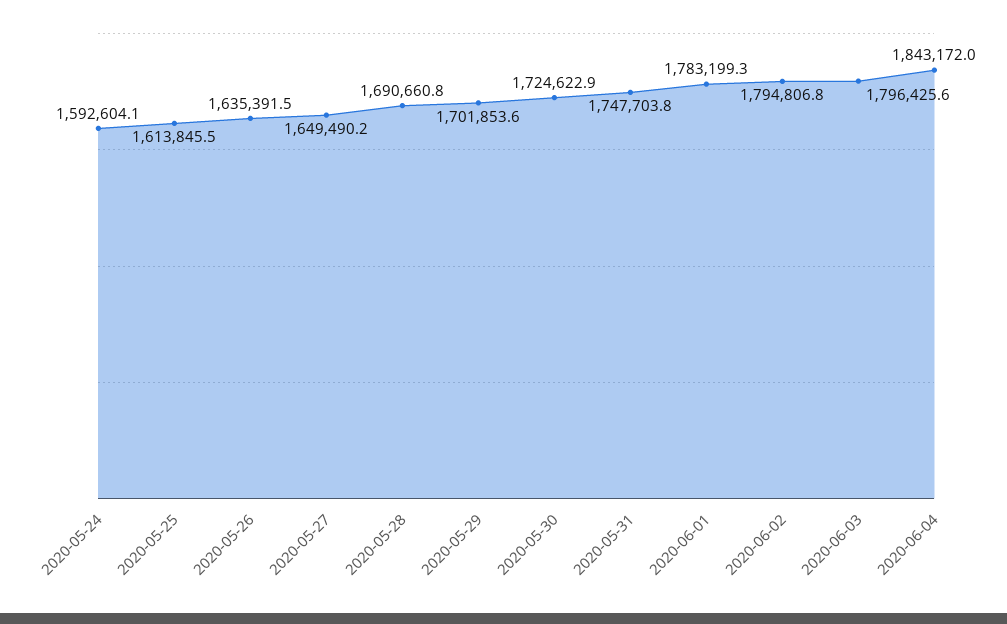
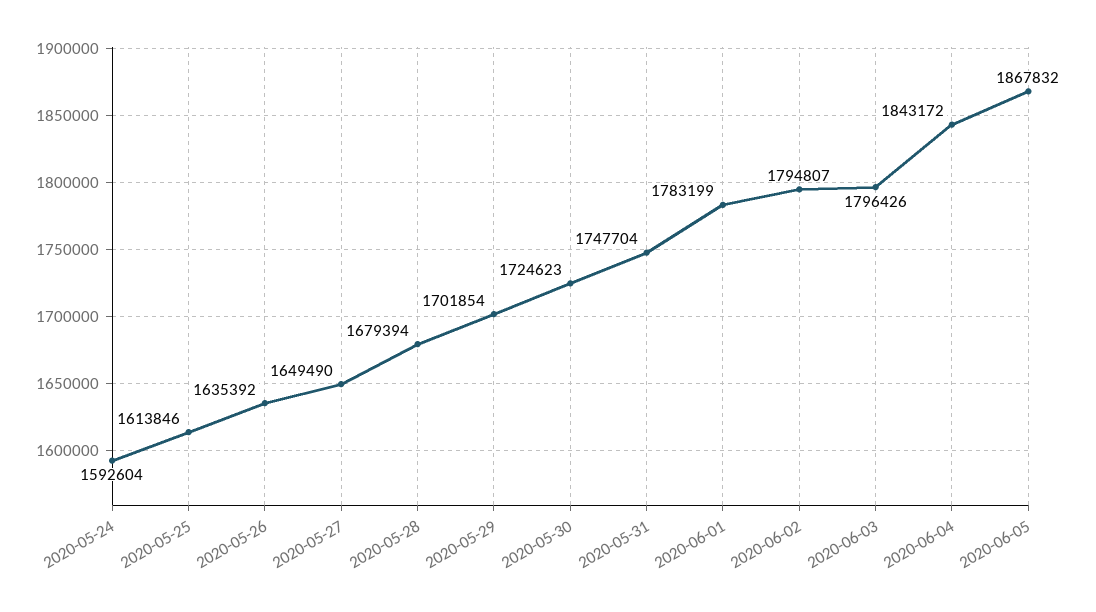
2020-05-28: 1690660.8 -> 1679394
2020-06-05: none -> 1867832

